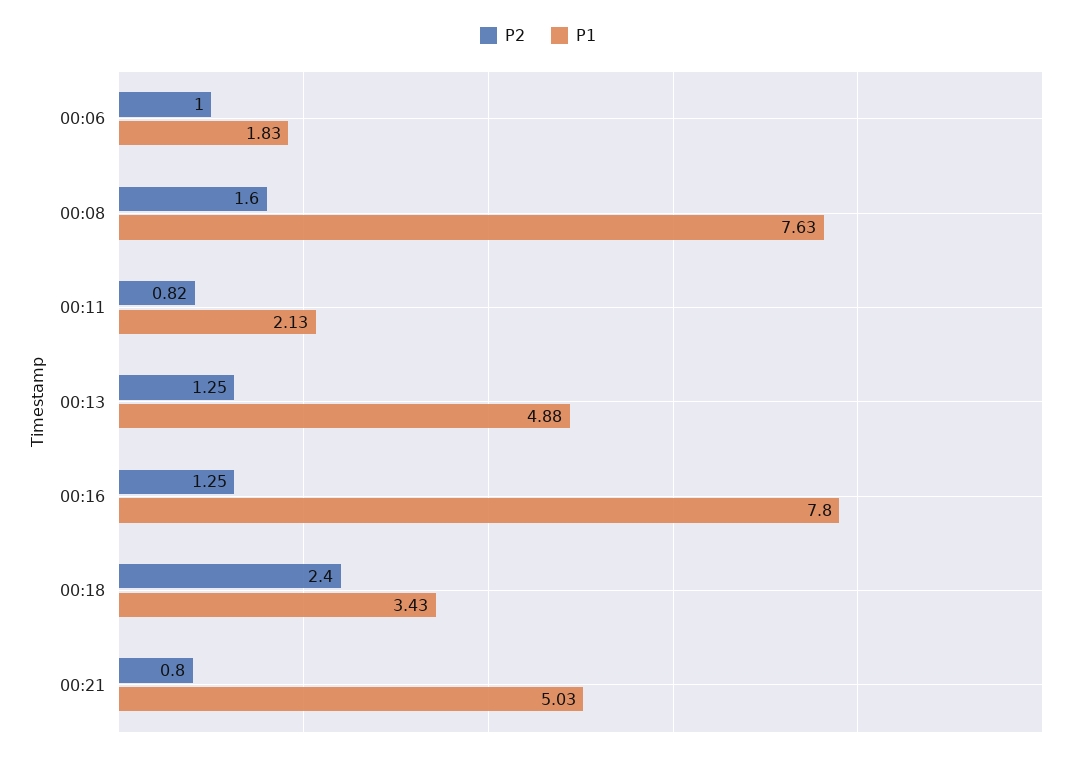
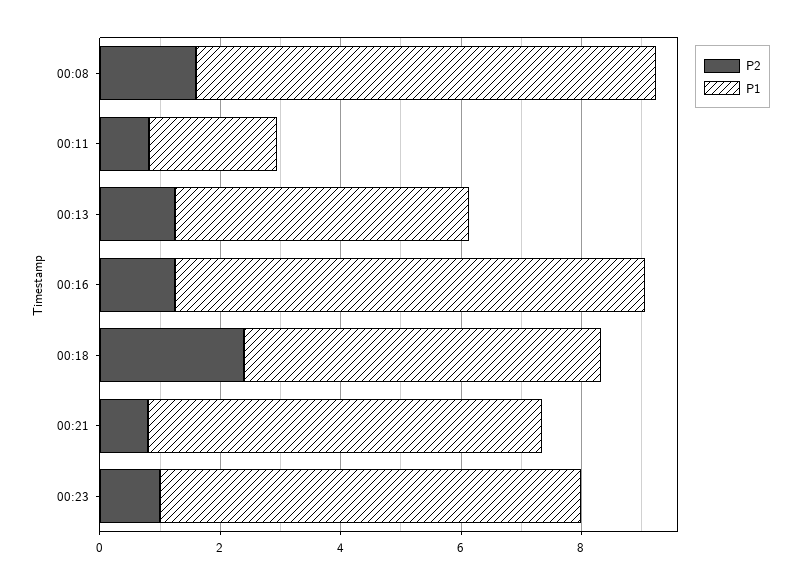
P2, 00:06: 1 -> none
P1, 00:06: 1.83 -> none
P1, 00:18: 3.43 -> 6
P1, 00:21: 5.03 -> 6.5
P2, 00:23: none -> 1
P1, 00:23: none -> 7

